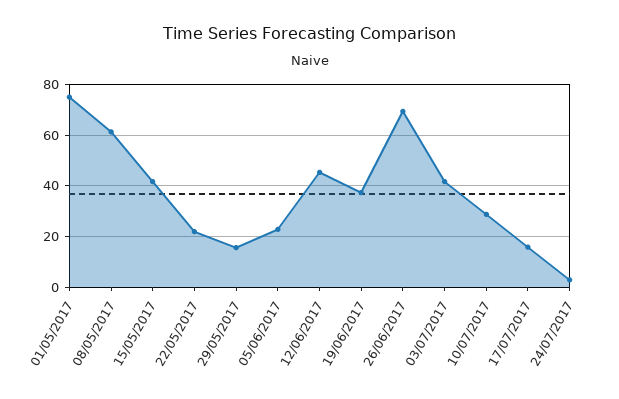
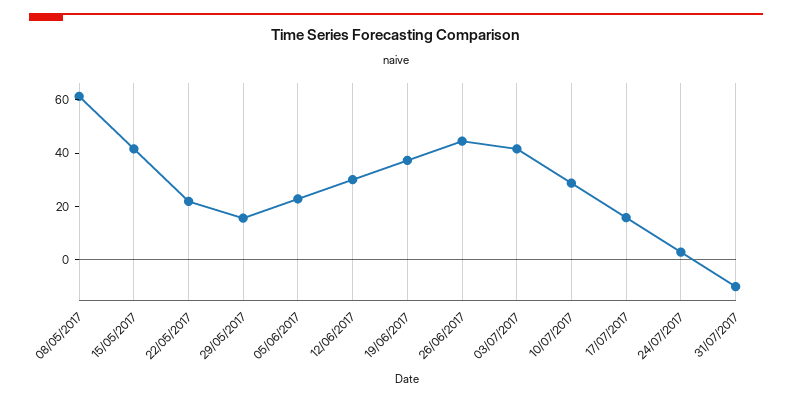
01/05/2017: 75 -> none
12/06/2017: 45 -> 30
26/06/2017: 70 -> 45
31/07/2017: none -> -10

